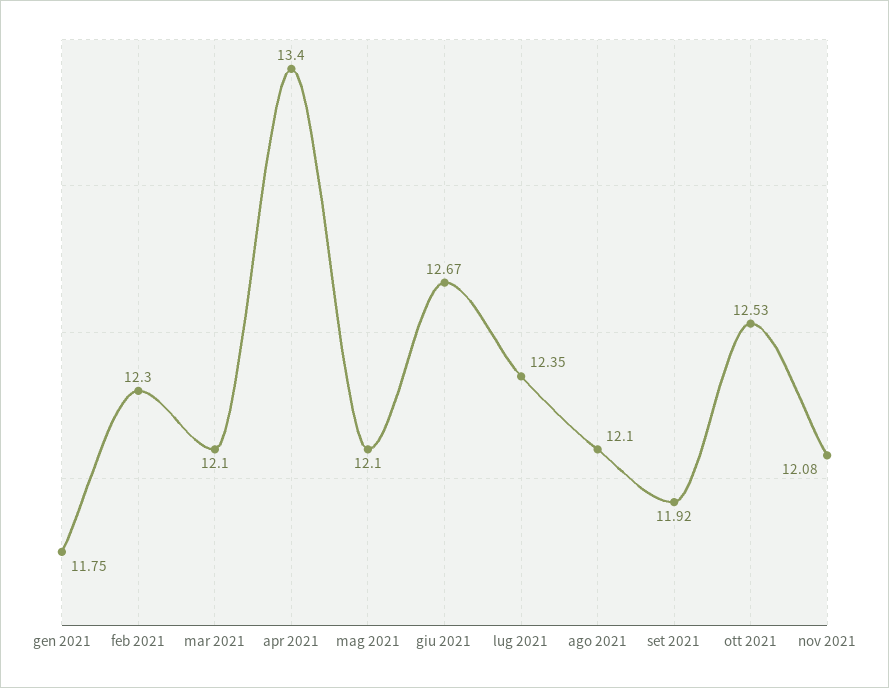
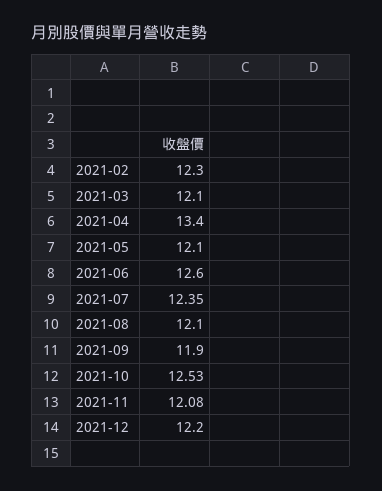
gen 2021: 11.75 -> none
giu 2021: 12.67 -> 12.6
set 2021: 11.92 -> 11.9
2021-12: none -> 12.2

